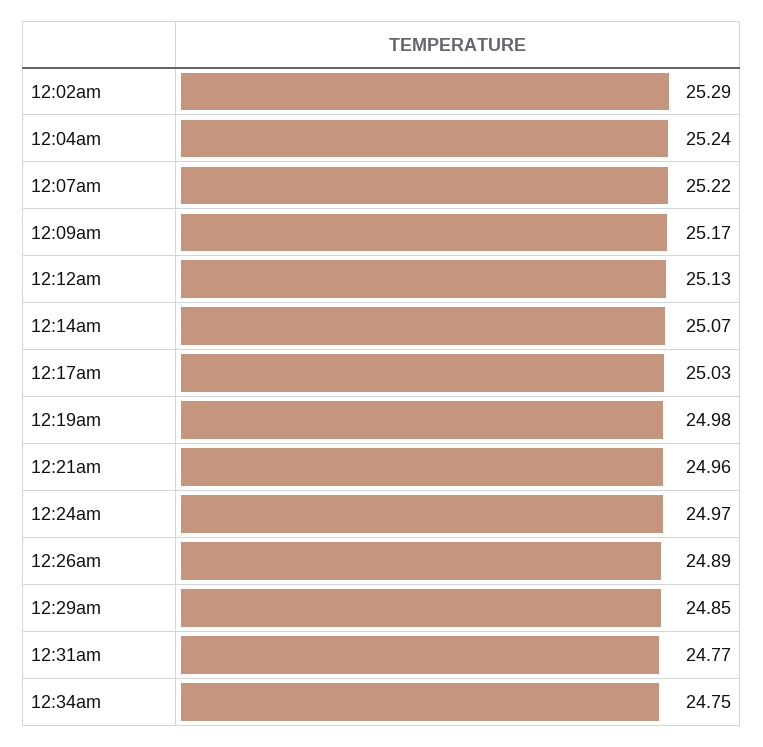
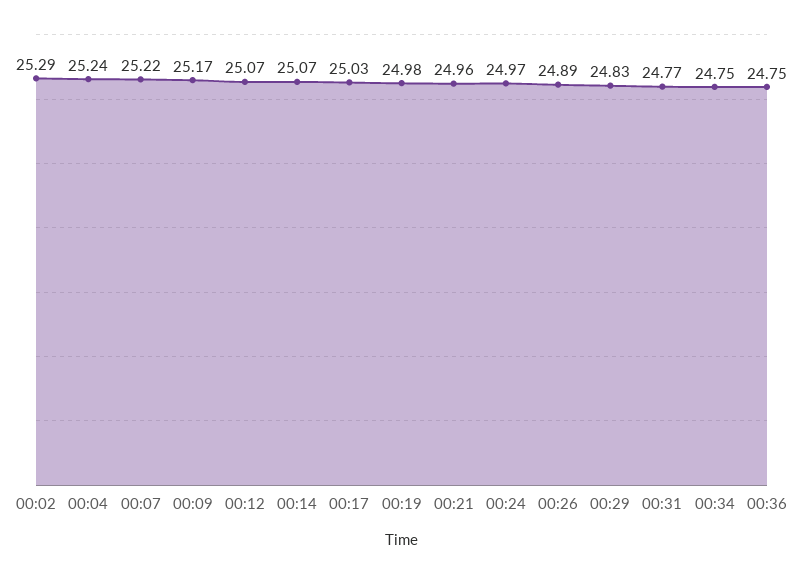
12:12am: 25.13 -> 25.07
12:29am: 24.85 -> 24.83
00:36: none -> 24.75

